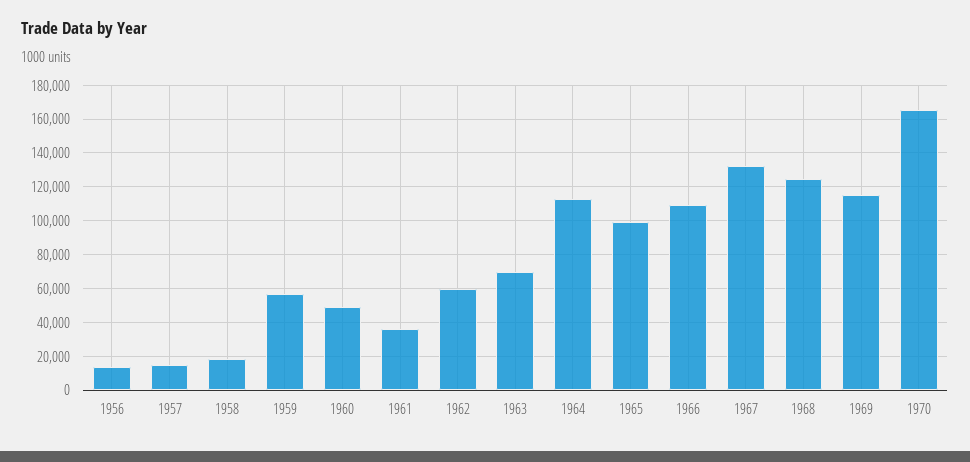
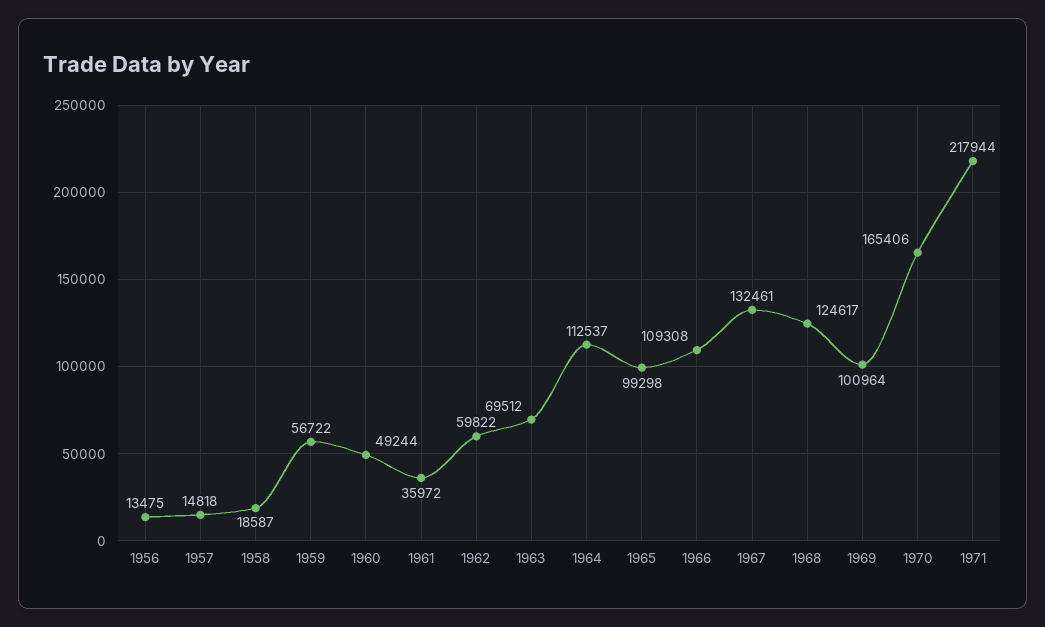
1969: 115000 -> 100964
1971: none -> 217944

